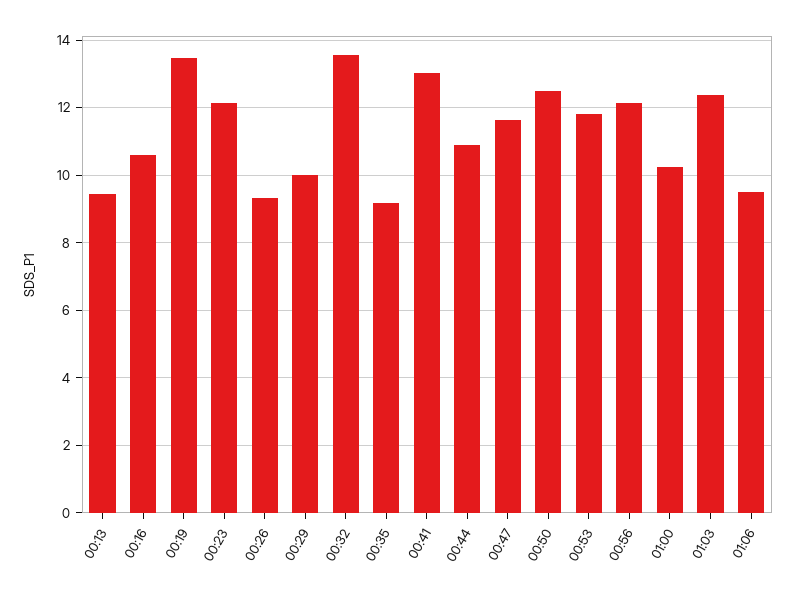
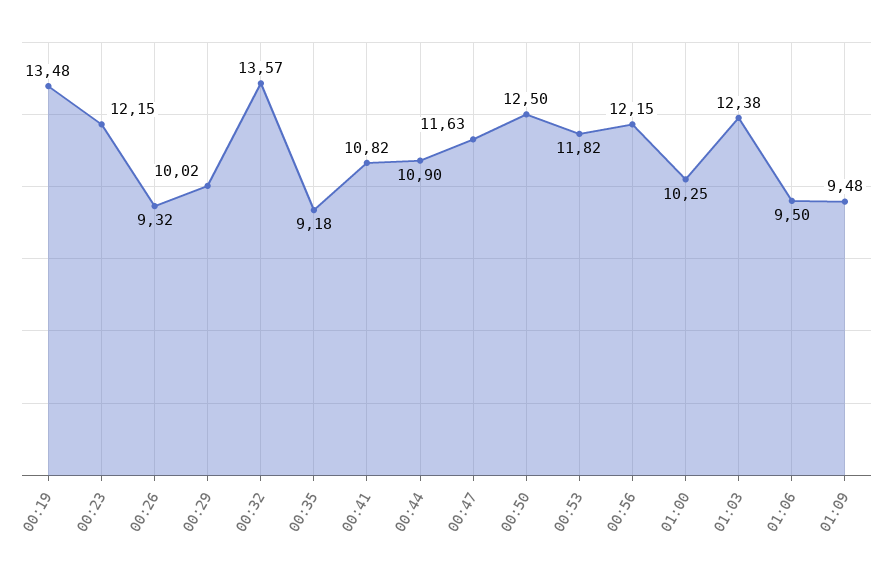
00:13: 9.4 -> none
00:16: 10.6 -> none
00:41: 13 -> 10.82
01:09: none -> 9.48

